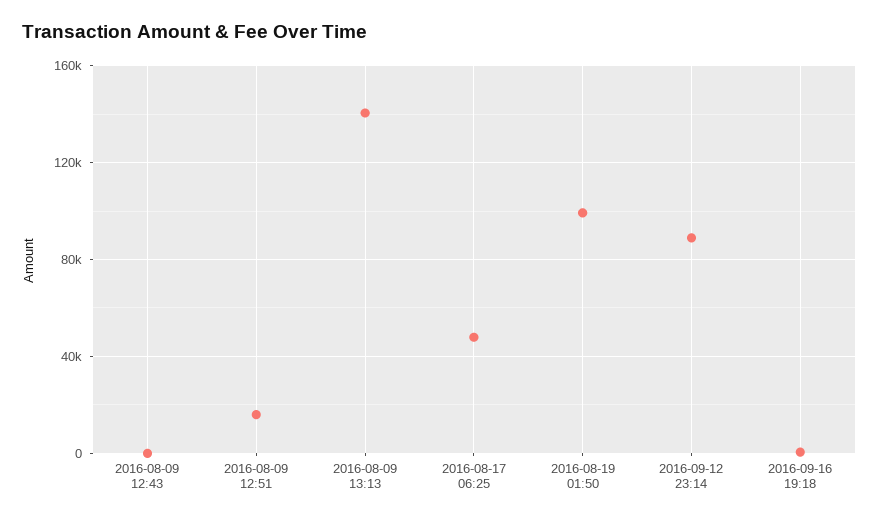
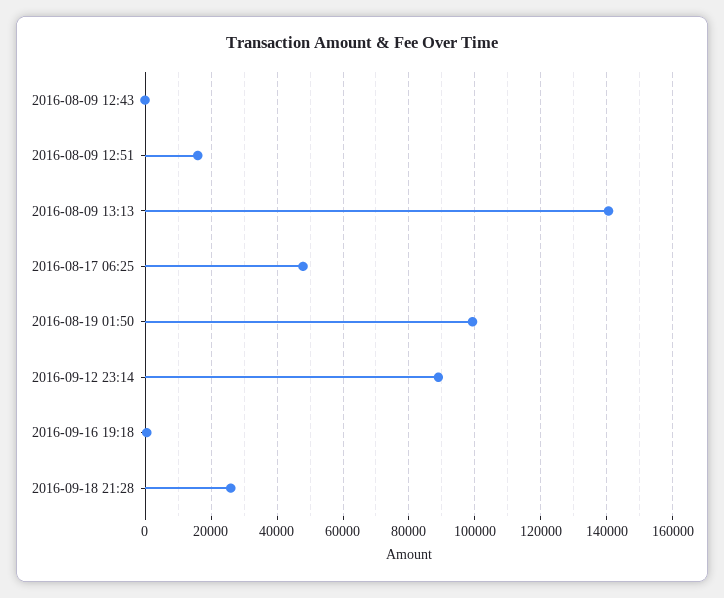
2016-09-18 21:28: none -> 26000

